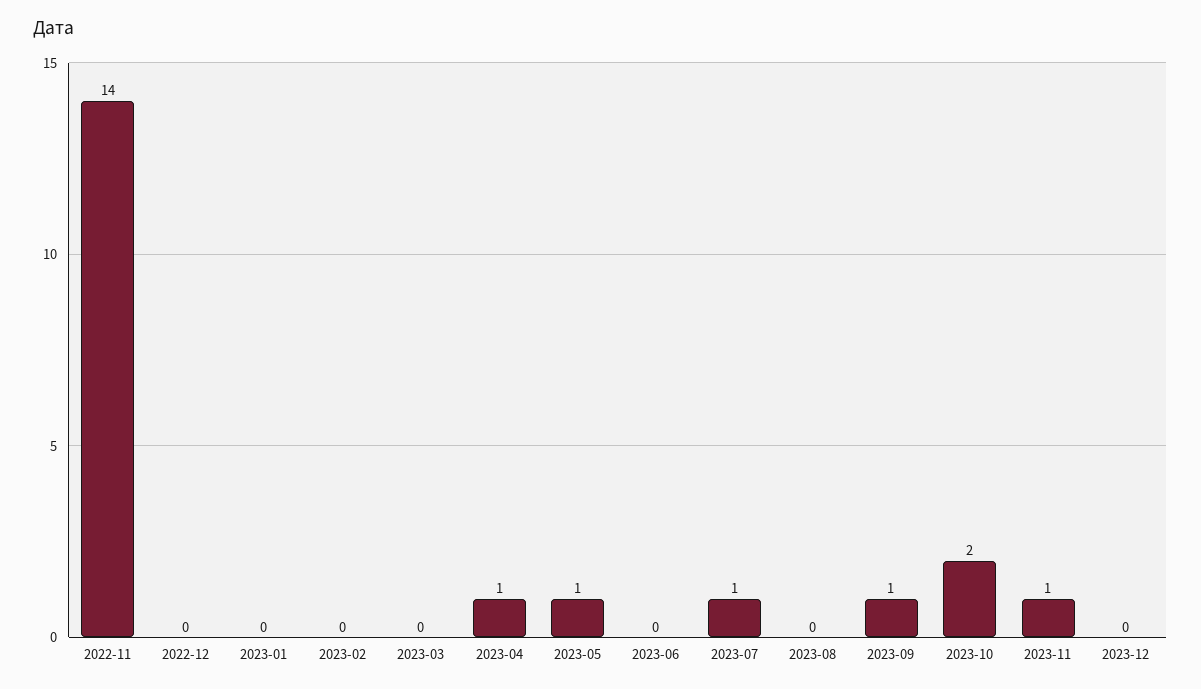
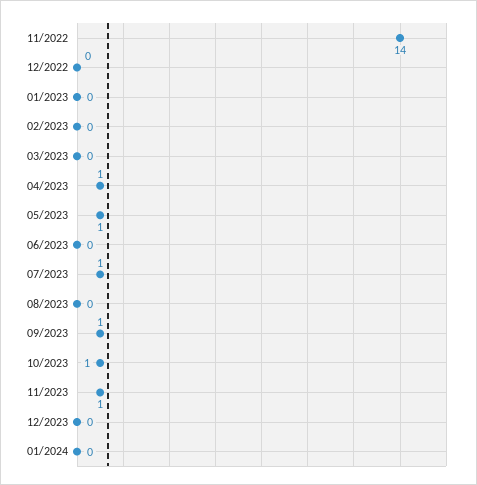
2023-10: 2 -> 1
01/2024: none -> 0

